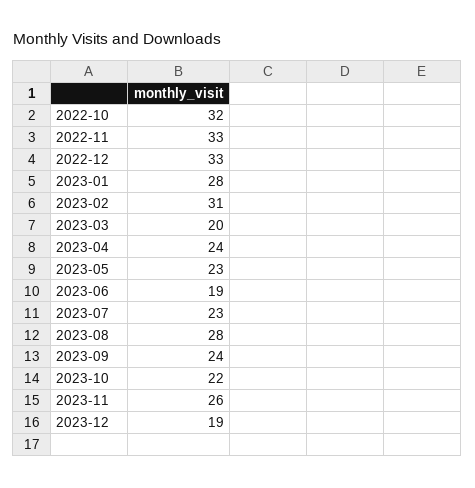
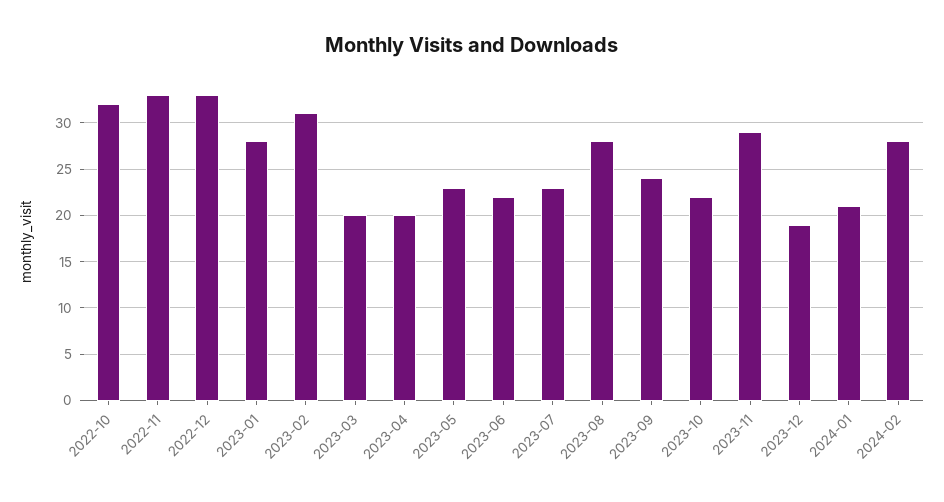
2023-04: 24 -> 20
2023-06: 19 -> 22
2023-11: 26 -> 29
2024-01: none -> 21
2024-02: none -> 28

